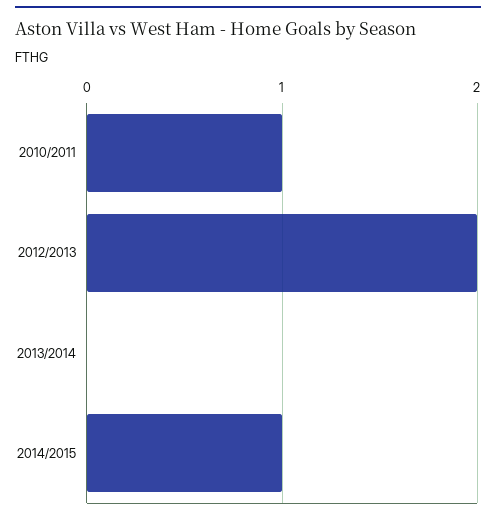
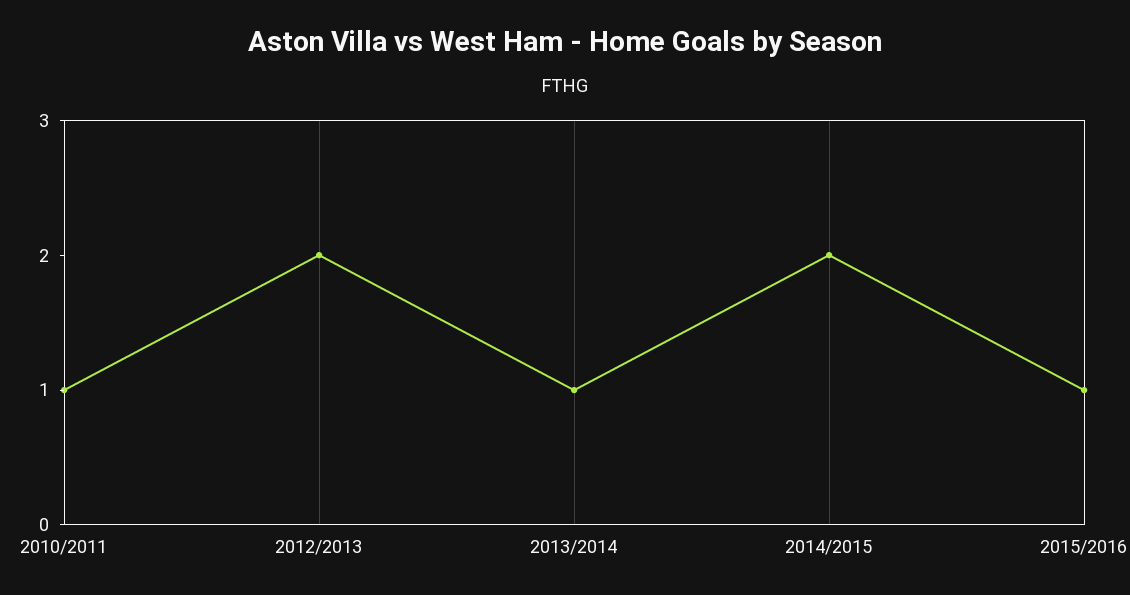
2013/2014: 0 -> 1
2014/2015: 1 -> 2
2015/2016: none -> 1

